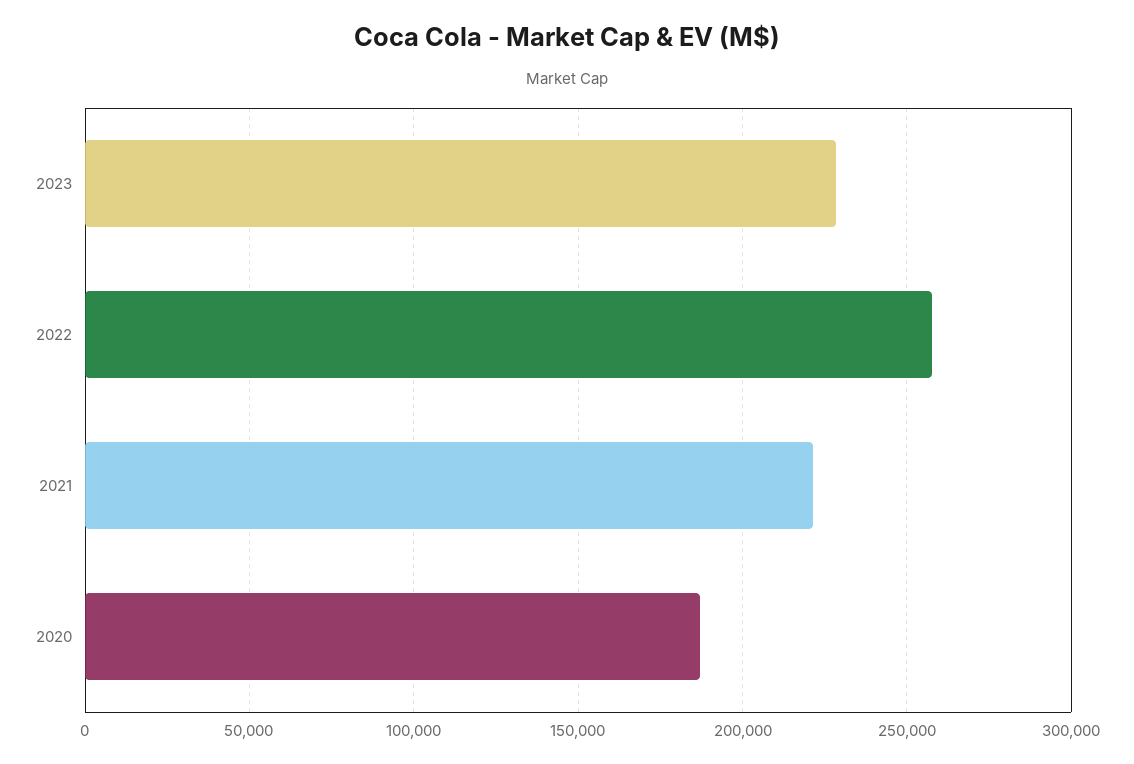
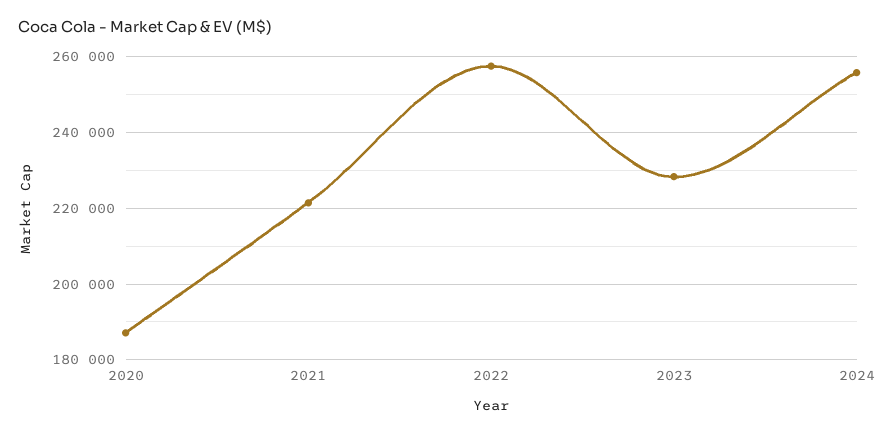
2024: none -> 256000

